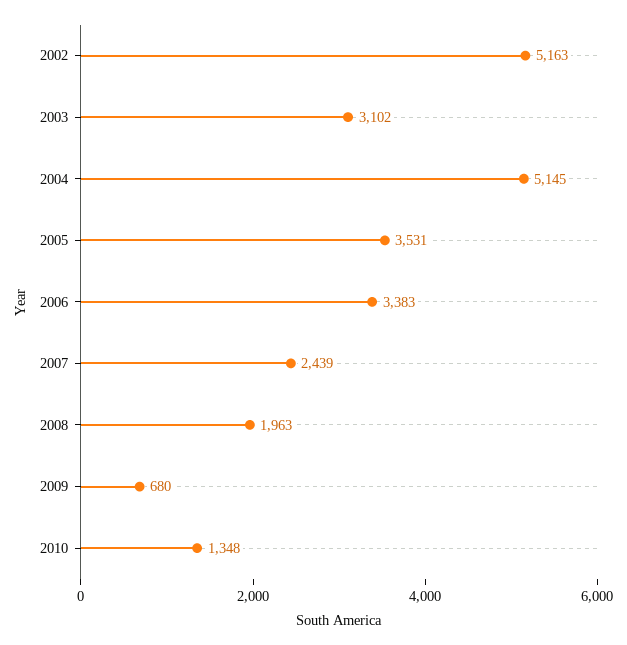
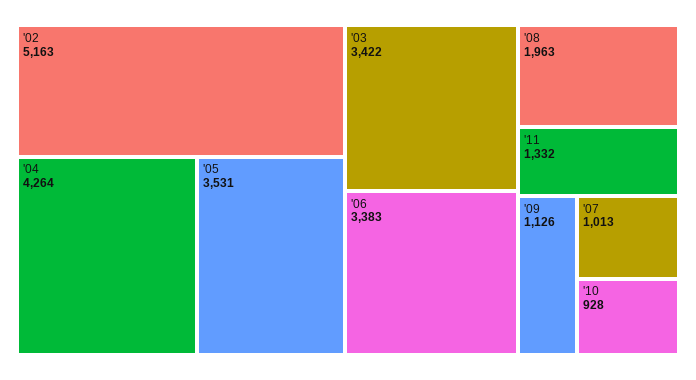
2003: 3102 -> 3422
2004: 5145 -> 4264
2007: 2439 -> 1013
2009: 680 -> 1126
2010: 1348 -> 928
'11: none -> 1332

